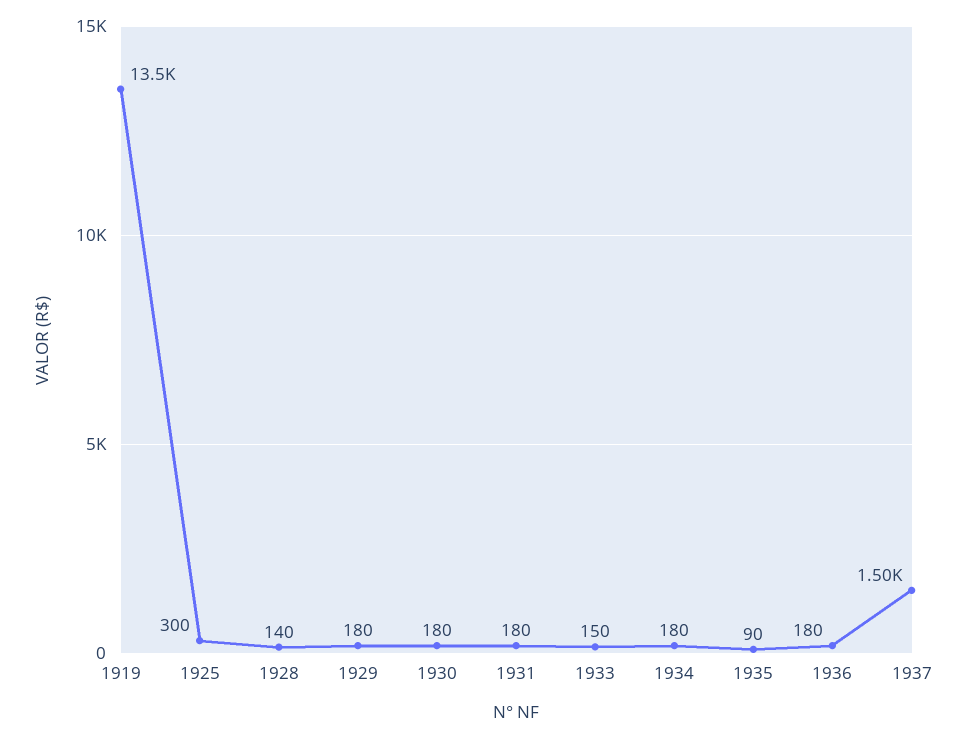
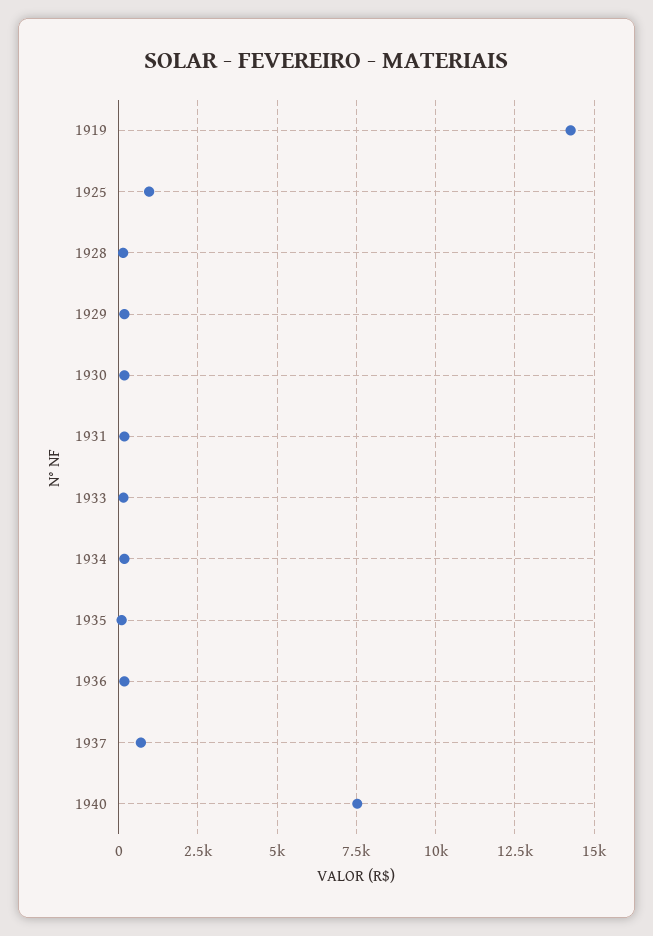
1919: 13500 -> 14250
1925: 300 -> 1000
1937: 1500 -> 750
1940: none -> 7500

